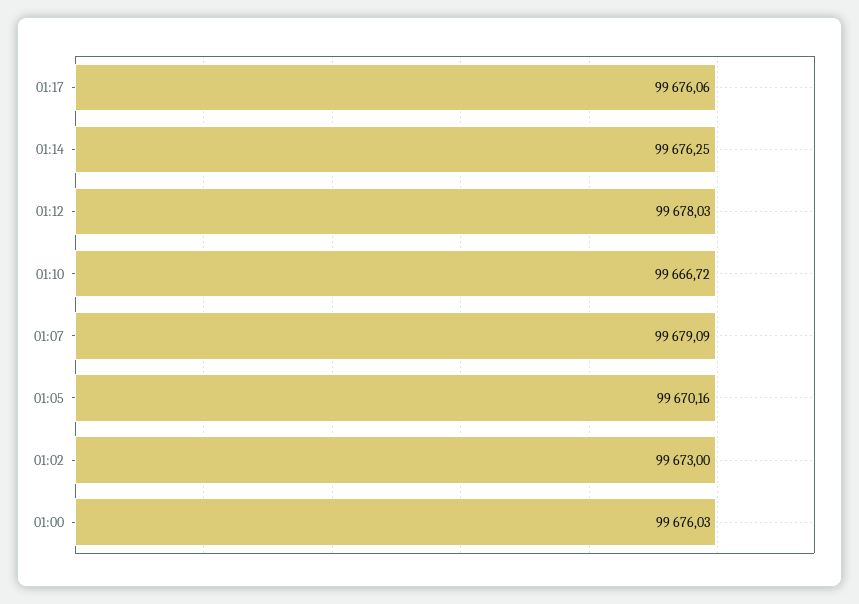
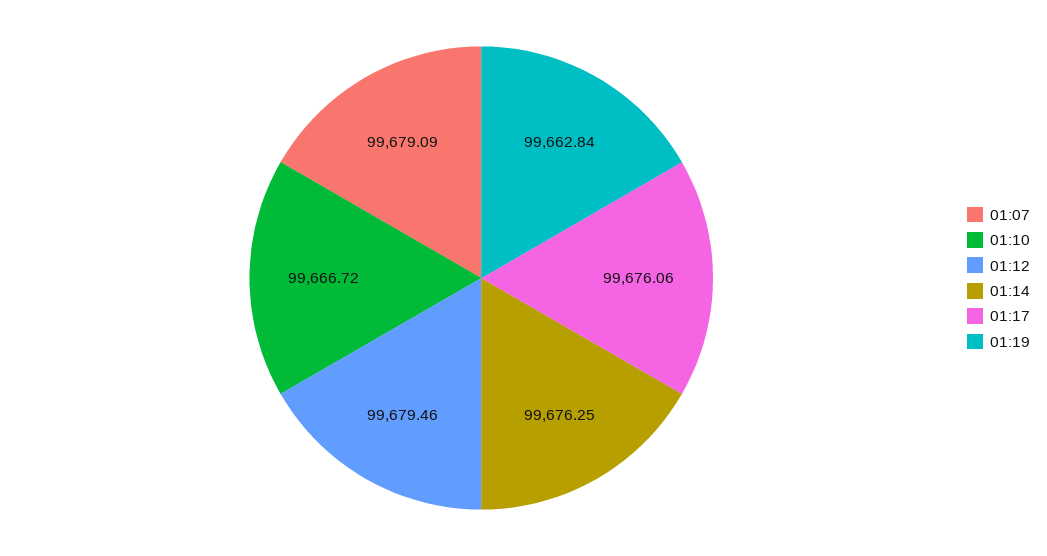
01:12: 99678.03 -> 99679.46
01:05: 99670.16 -> none
01:02: 99673 -> none
01:00: 99676.03 -> none
01:19: none -> 99662.84

